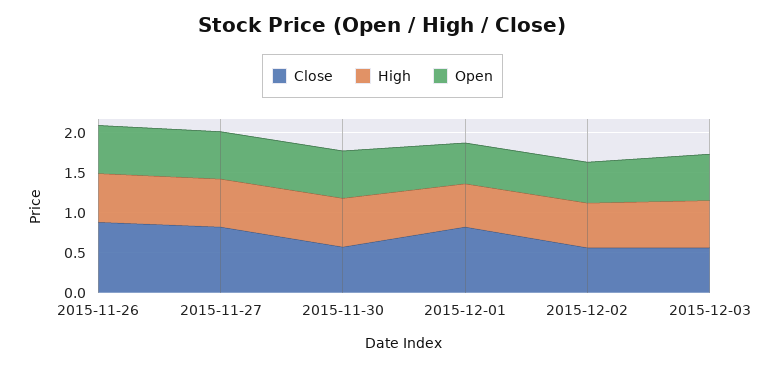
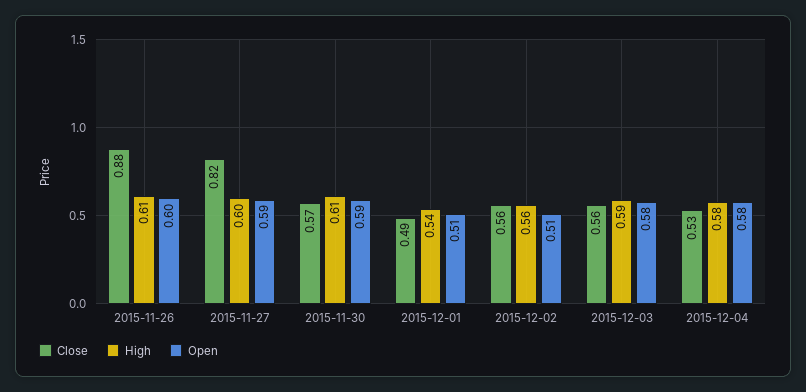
Close, 2015-12-01: 0.8 -> 0.49
Close, 2015-12-04: none -> 0.53
High, 2015-12-04: none -> 0.58
Open, 2015-12-04: none -> 0.58

